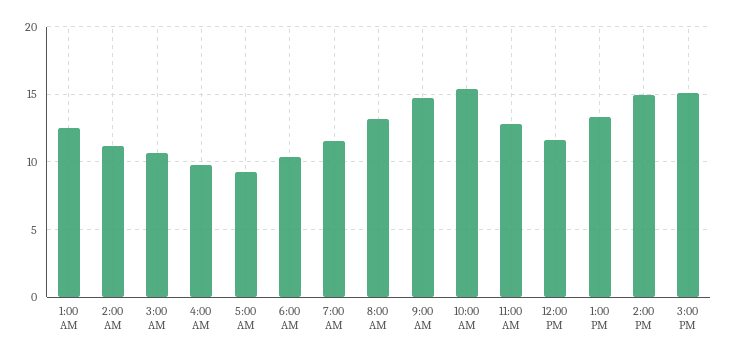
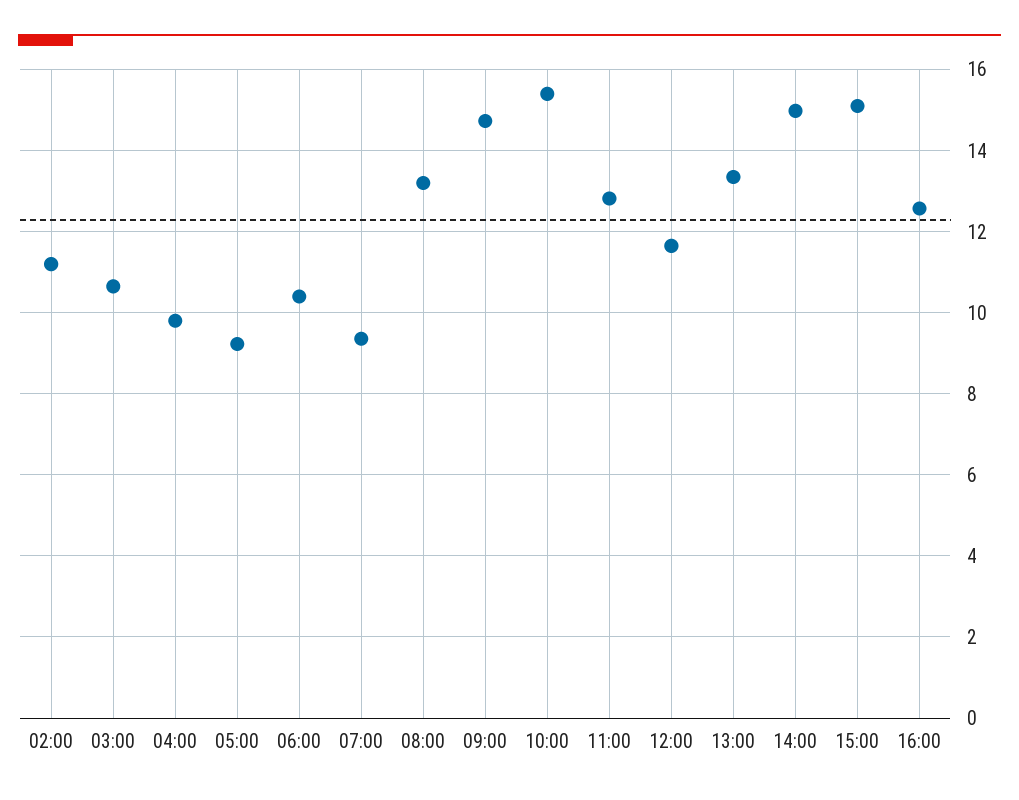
1:00 AM: 12.5 -> none
7:00 AM: 11.5 -> 9.4
16:00: none -> 12.6

